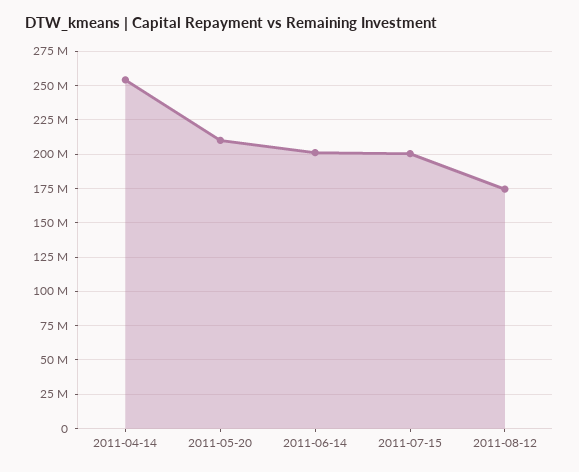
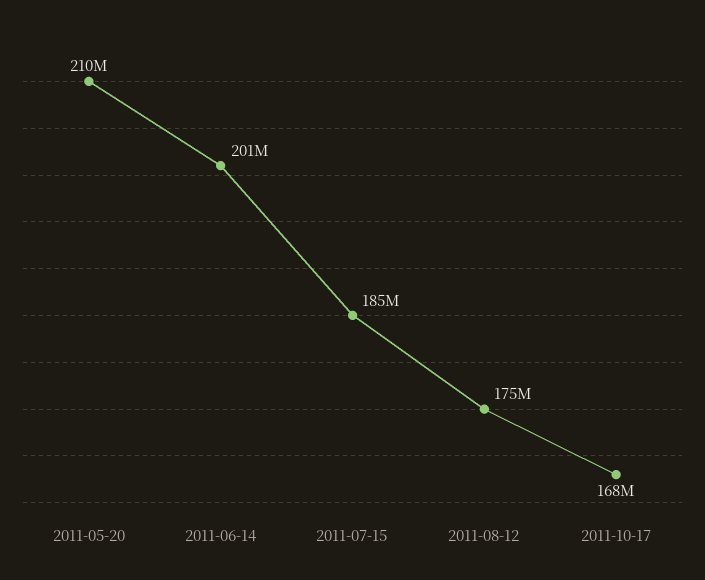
2011-04-14: 255000000 -> none
2011-07-15: 200000000 -> 185000000
2011-10-17: none -> 168000000

